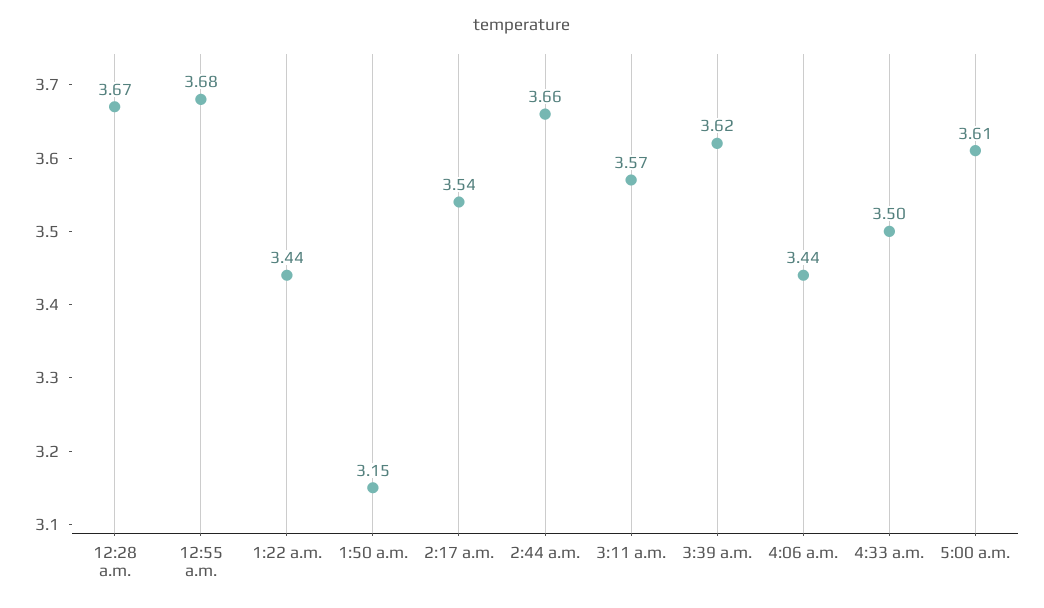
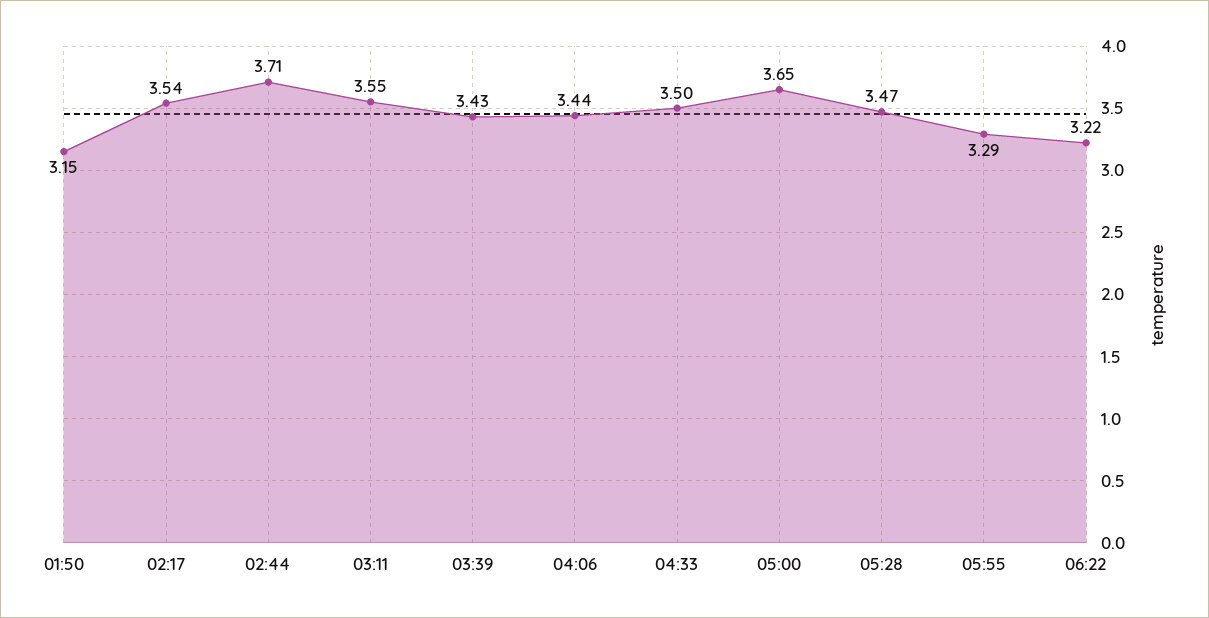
12:28 a.m.: 3.67 -> none
12:55 a.m.: 3.68 -> none
1:22 a.m.: 3.44 -> none
2:44 a.m.: 3.66 -> 3.71
3:11 a.m.: 3.57 -> 3.55
3:39 a.m.: 3.62 -> 3.43
5:00 a.m.: 3.61 -> 3.65
05:28: none -> 3.47
05:55: none -> 3.29
06:22: none -> 3.22

